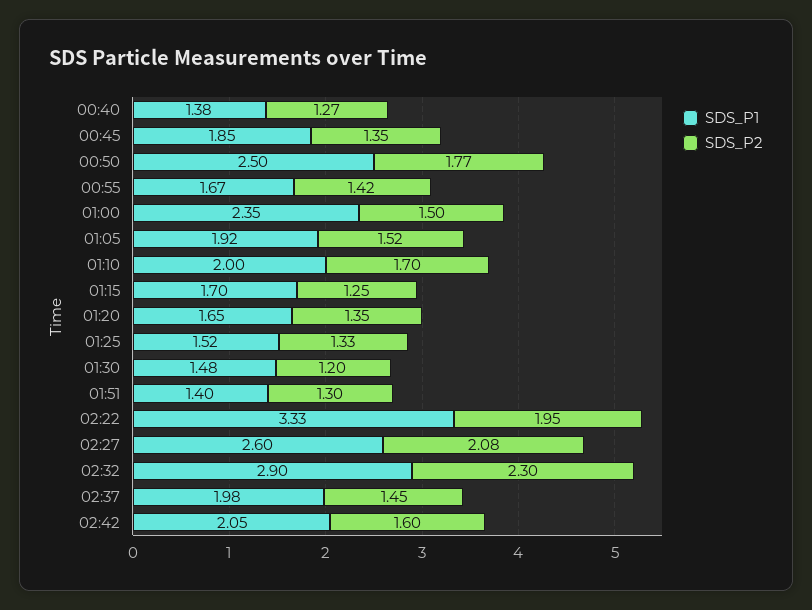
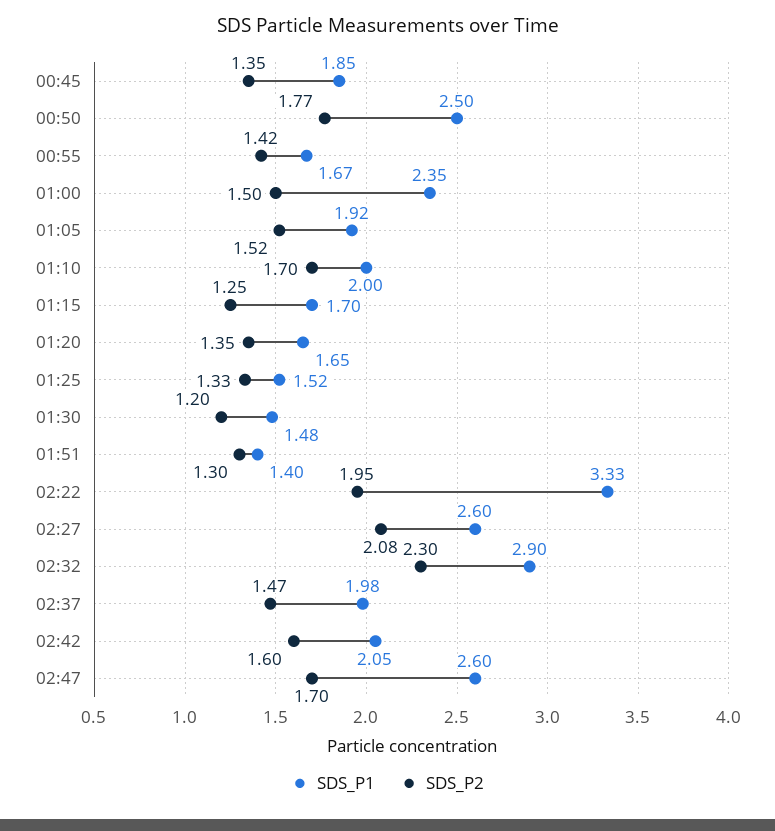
SDS_P1, 00:40: 1.38 -> none
SDS_P2, 00:40: 1.27 -> none
SDS_P2, 02:37: 1.45 -> 1.47
SDS_P1, 02:47: none -> 2.6
SDS_P2, 02:47: none -> 1.7

